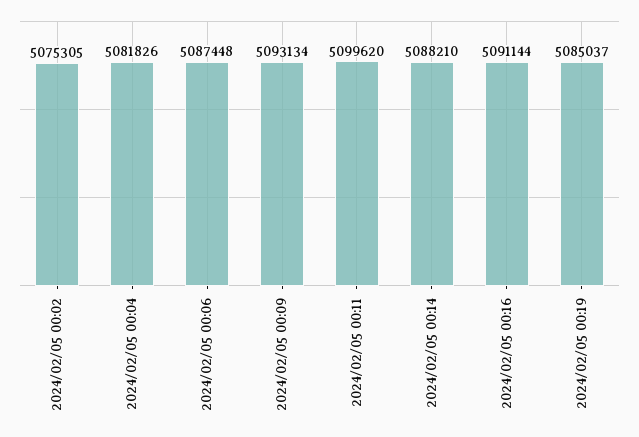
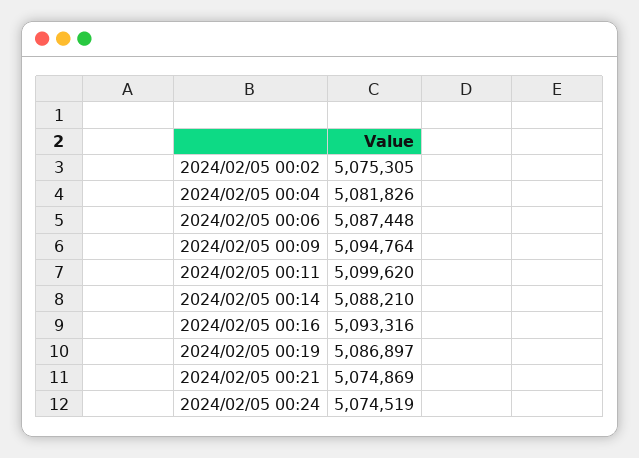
2024/02/05 00:09: 5093134 -> 5094764
2024/02/05 00:16: 5091144 -> 5093316
2024/02/05 00:19: 5085037 -> 5086897
2024/02/05 00:21: none -> 5074869
2024/02/05 00:24: none -> 5074519

